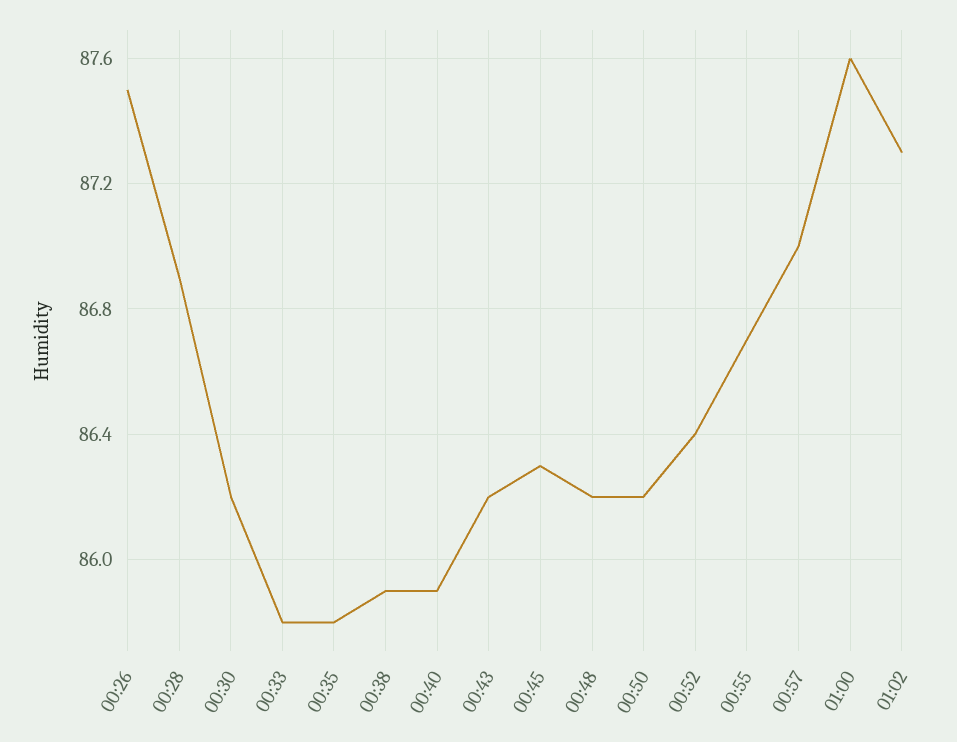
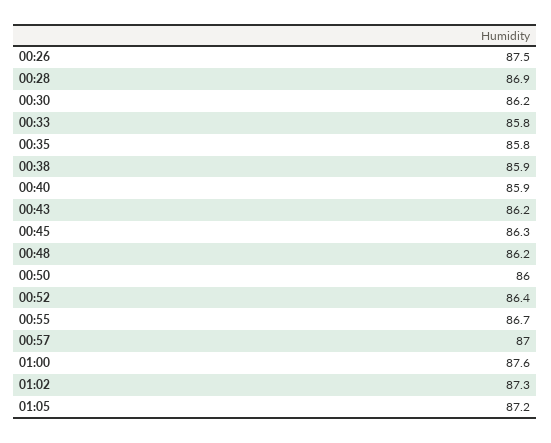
00:50: 86.2 -> 86
01:05: none -> 87.2

